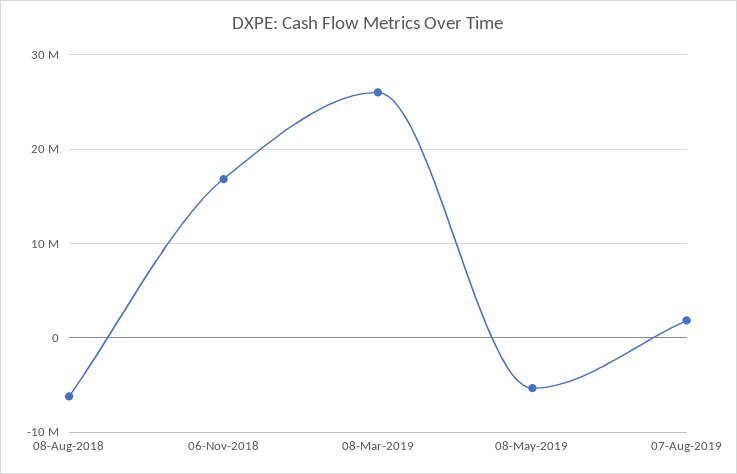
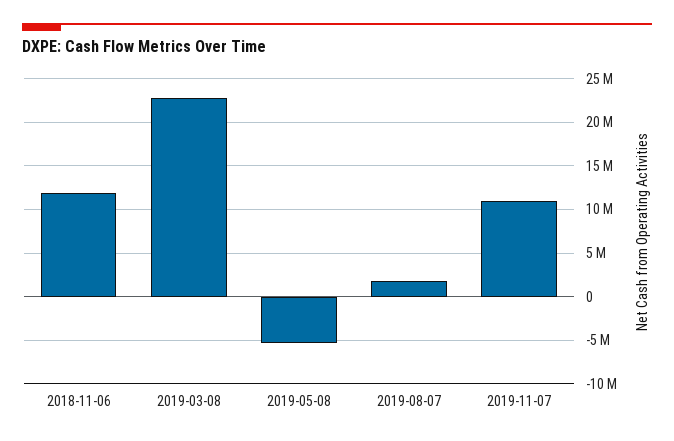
08-Aug-2018: -6000000 -> none
06-Nov-2018: 17000000 -> 12000000
08-Mar-2019: 26000000 -> 23000000
2019-11-07: none -> 11000000

